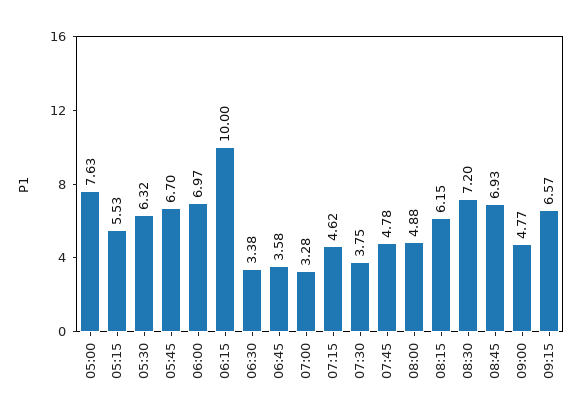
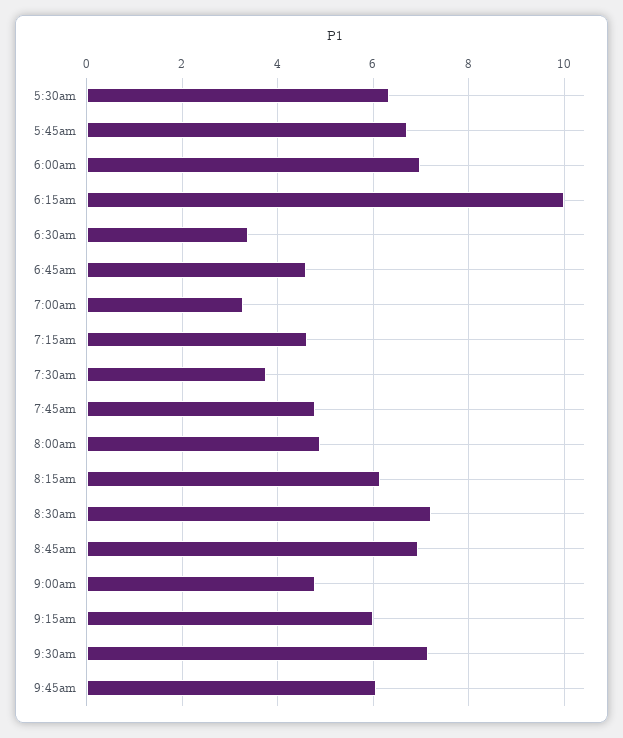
05:00: 7.63 -> none
05:15: 5.53 -> none
06:45: 3.58 -> 4.6
09:15: 6.57 -> 6
9:30am: none -> 7.2
9:45am: none -> 6

